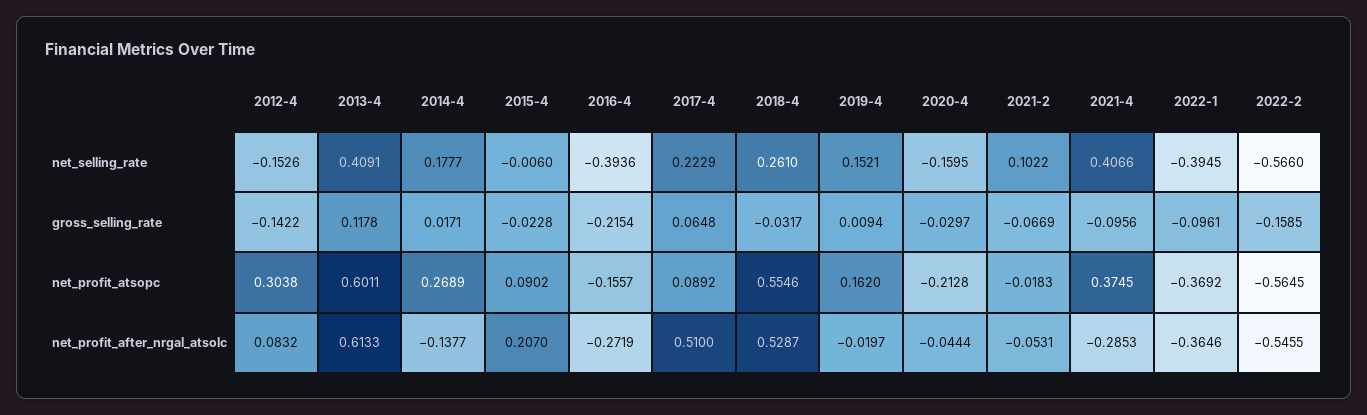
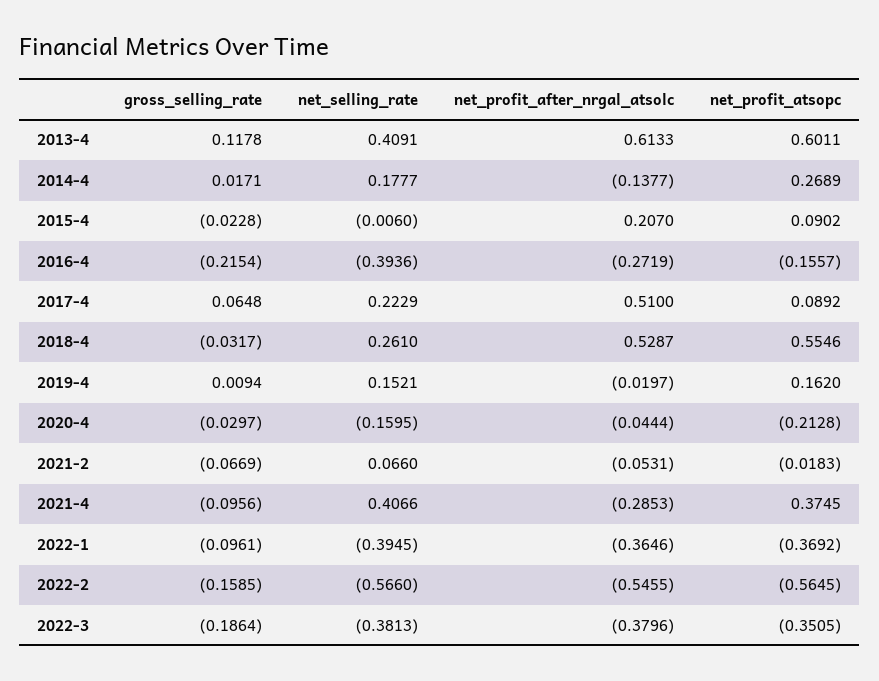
2012-4, net_selling_rate: -0.1526 -> none
2021-2, net_selling_rate: 0.1022 -> 0.066
2012-4, gross_selling_rate: -0.1422 -> none
2012-4, net_profit_atsopc: 0.3038 -> none
2012-4, net_profit_after_nrgal_atsolc: 0.0832 -> none
2022-3, gross_selling_rate: none -> -0.1864
2022-3, net_selling_rate: none -> -0.3813
2022-3, net_profit_after_nrgal_atsolc: none -> -0.3796
2022-3, net_profit_atsopc: none -> -0.3505

